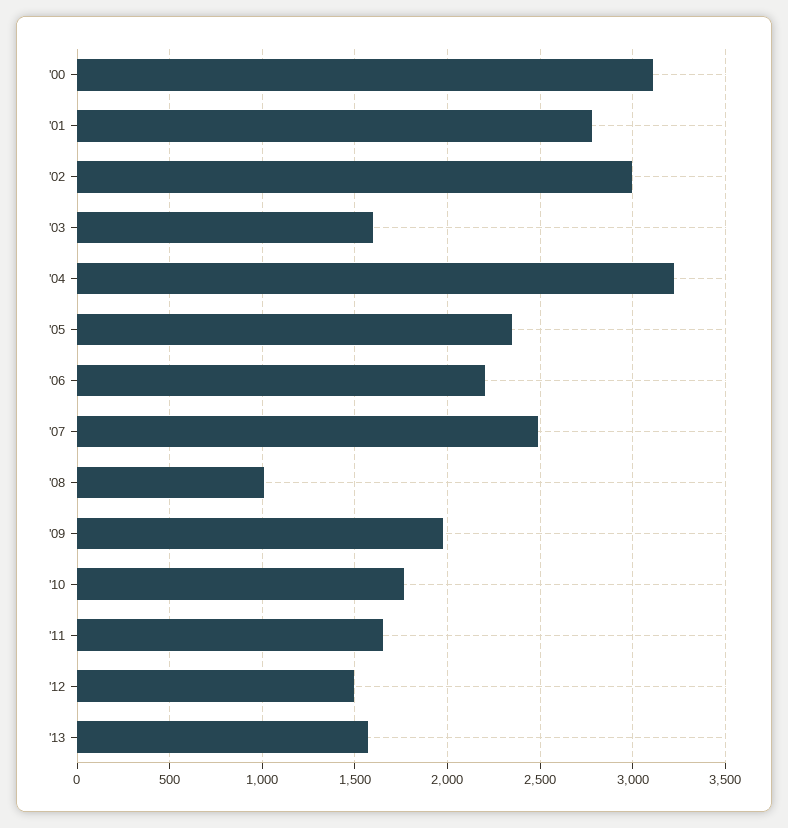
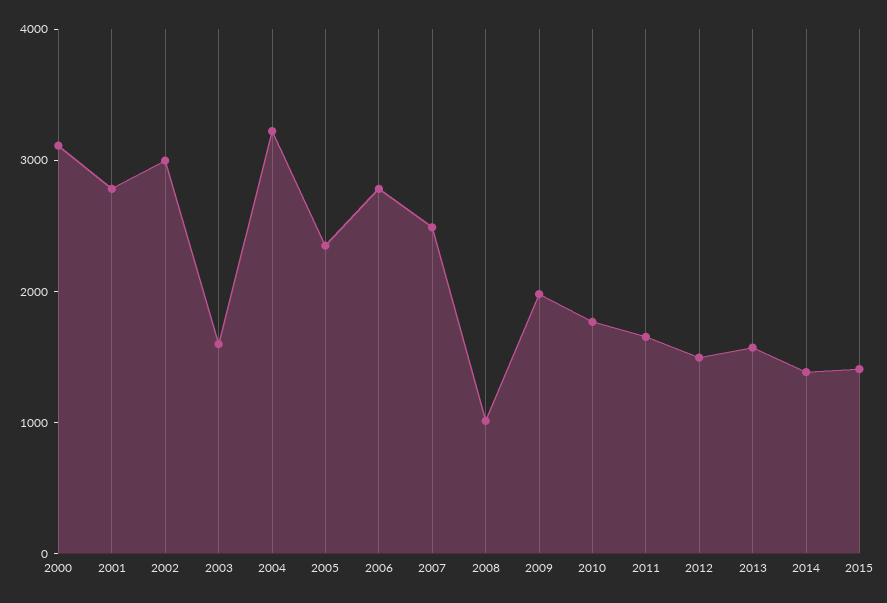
'06: 2200 -> 2800
2014: none -> 1400
2015: none -> 1400

